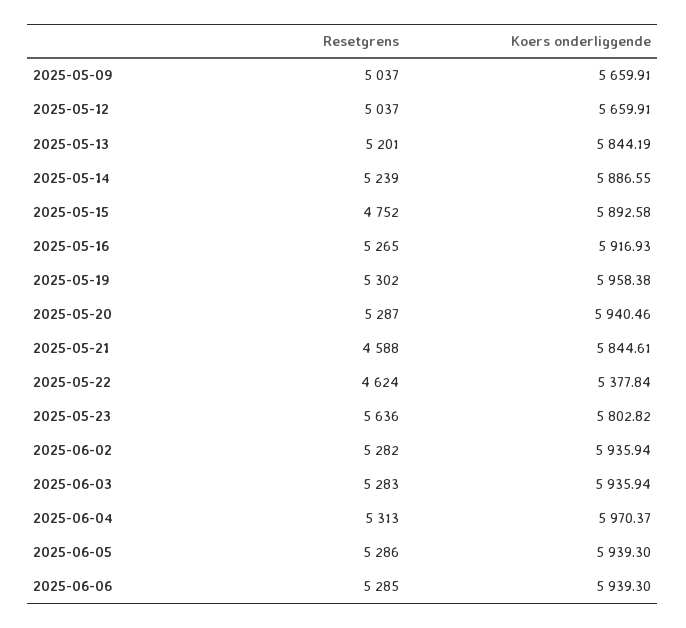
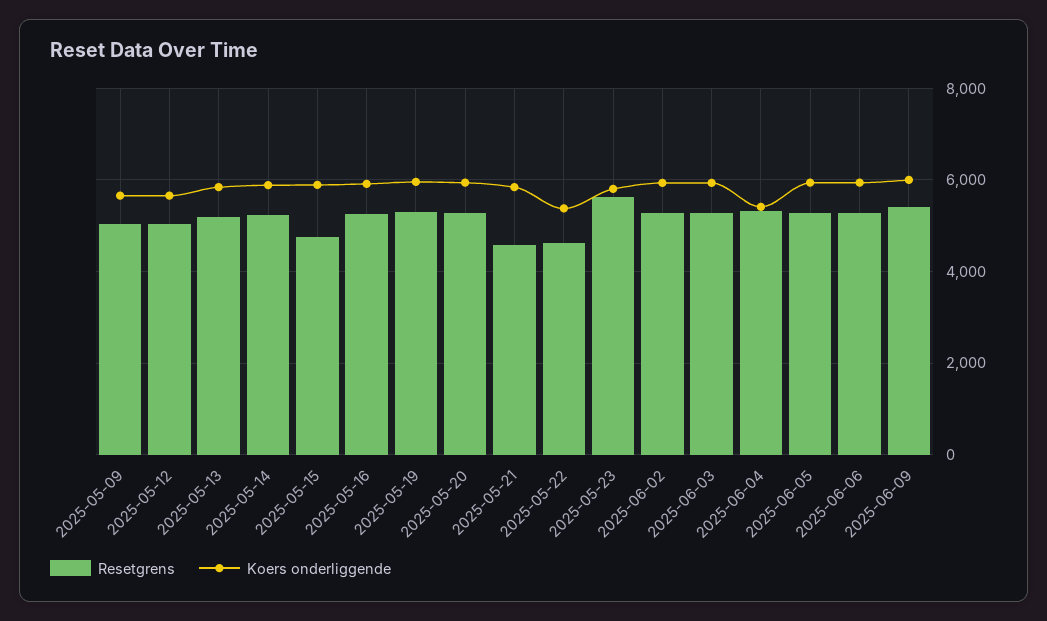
Koers onderliggende, 2025-06-04: 5970.37 -> 5400
Resetgrens, 2025-06-09: none -> 5400
Koers onderliggende, 2025-06-09: none -> 6000

